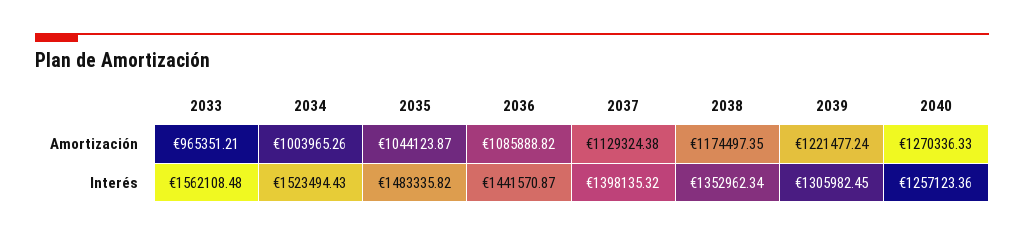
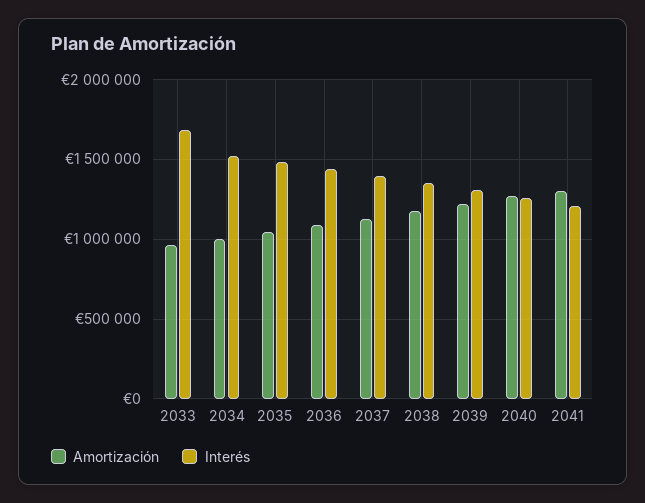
Interés, 2033: 1562108.48 -> 1700000
Amortización, 2041: none -> 1300000
Interés, 2041: none -> 1200000

